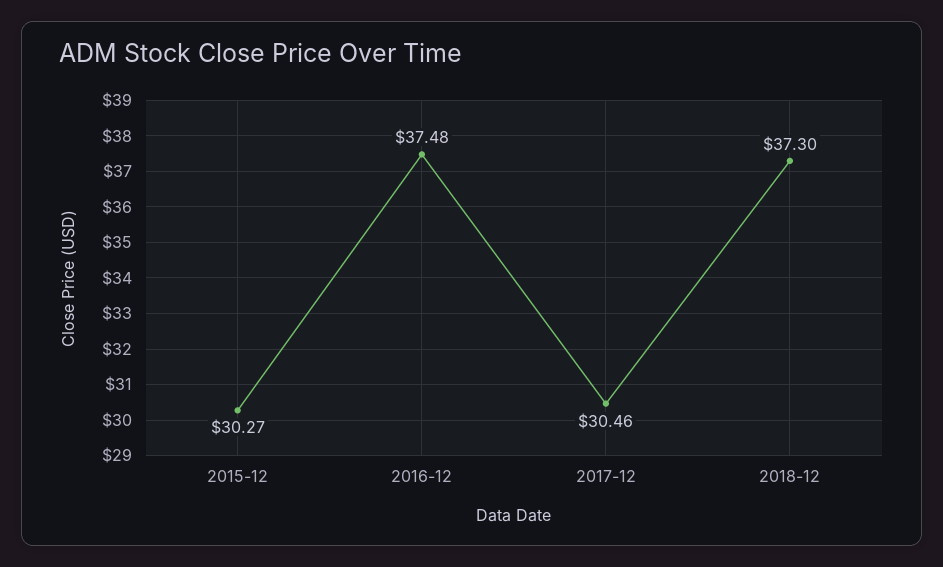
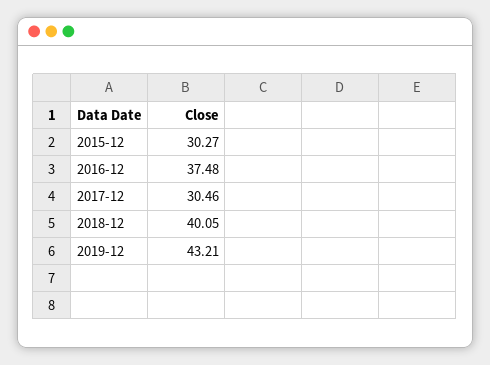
2018-12: 37.3 -> 40.05
2019-12: none -> 43.21

